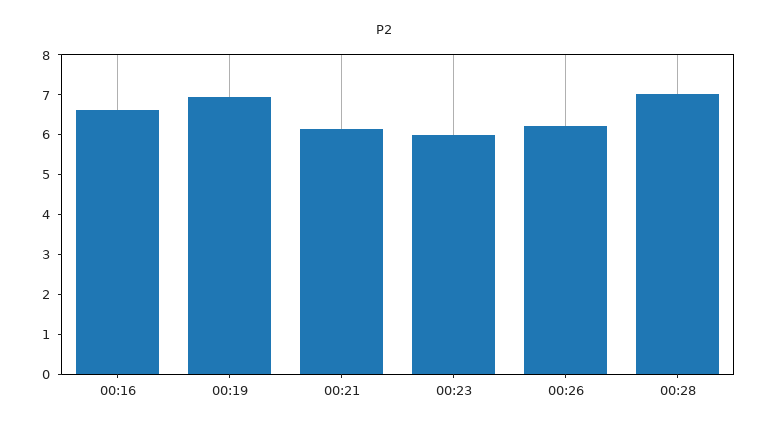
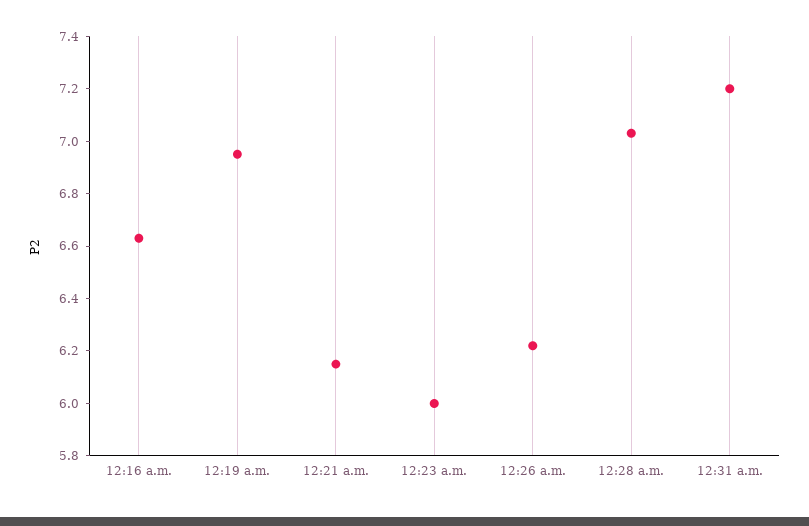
12:31 a.m.: none -> 7.2

